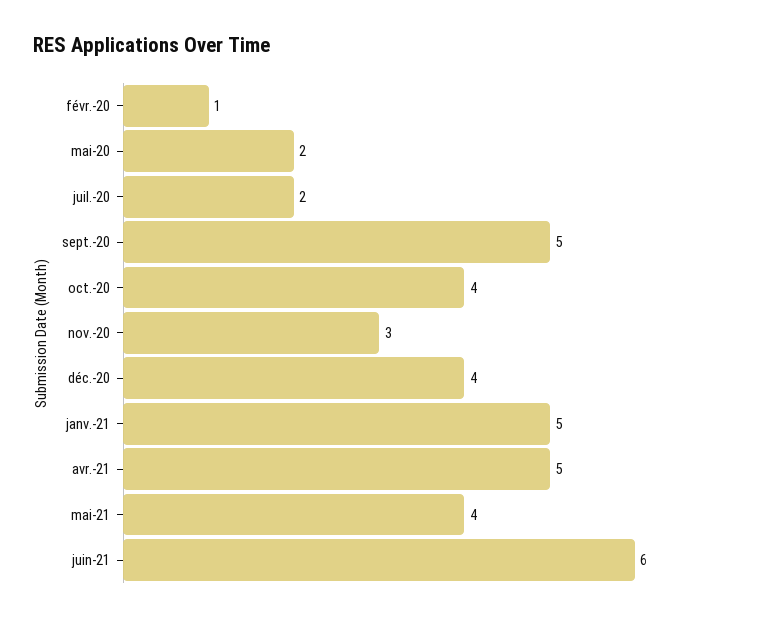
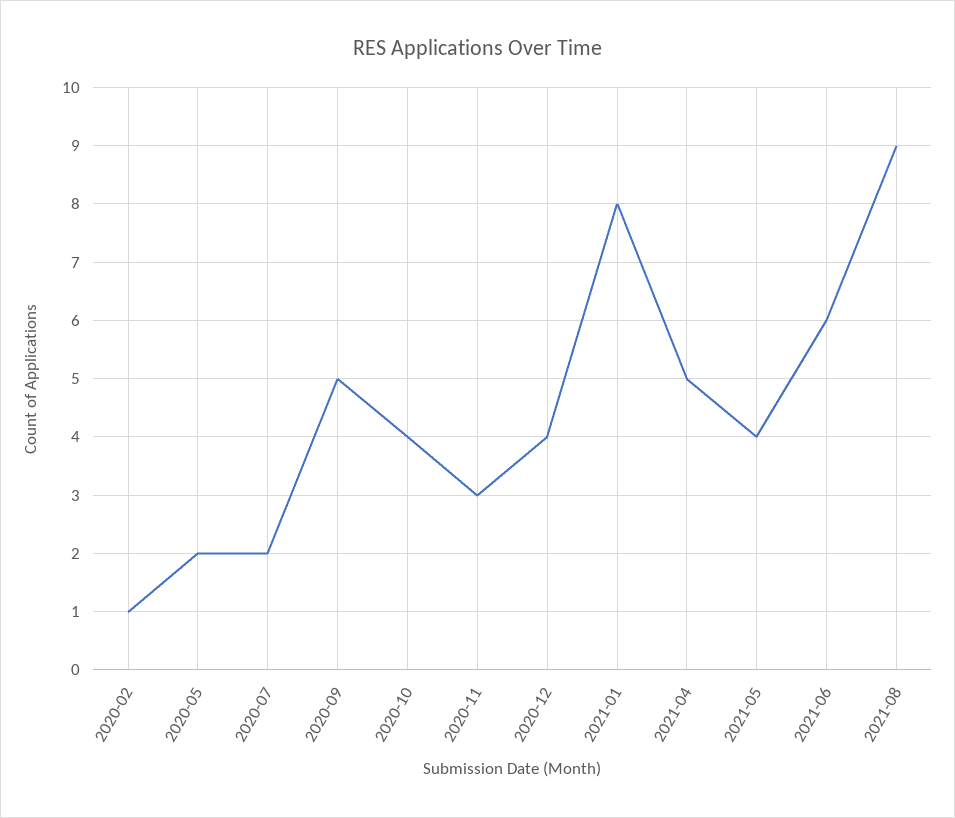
janv.-21: 5 -> 8
2021-08: none -> 9

